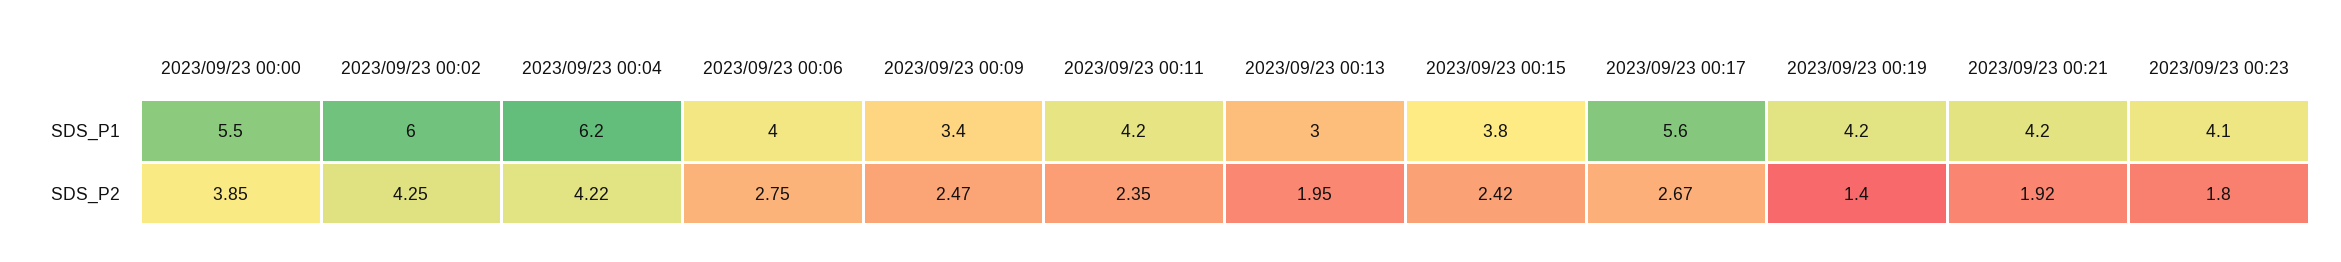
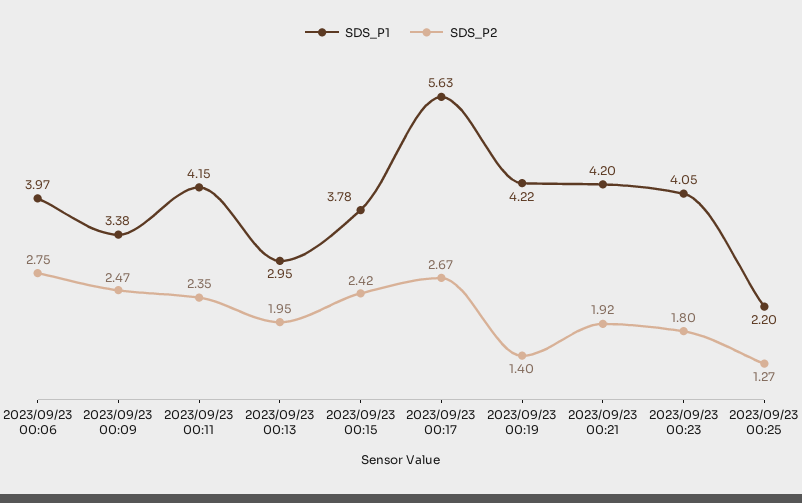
SDS_P1, 2023/09/23 00:00: 5.5 -> none
SDS_P1, 2023/09/23 00:02: 6 -> none
SDS_P1, 2023/09/23 00:04: 6.2 -> none
SDS_P2, 2023/09/23 00:00: 3.85 -> none
SDS_P2, 2023/09/23 00:02: 4.25 -> none
SDS_P2, 2023/09/23 00:04: 4.22 -> none
SDS_P1, 2023/09/23 00:25: none -> 2.2
SDS_P2, 2023/09/23 00:25: none -> 1.27

